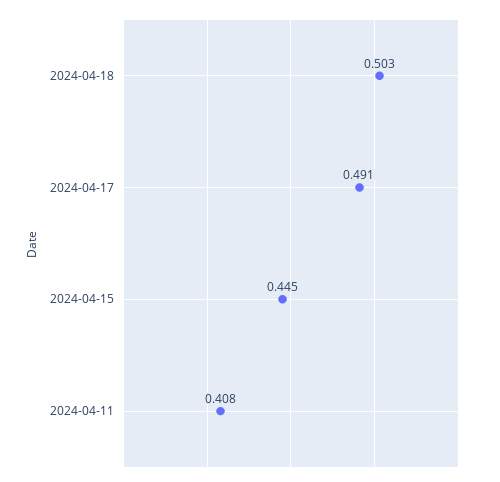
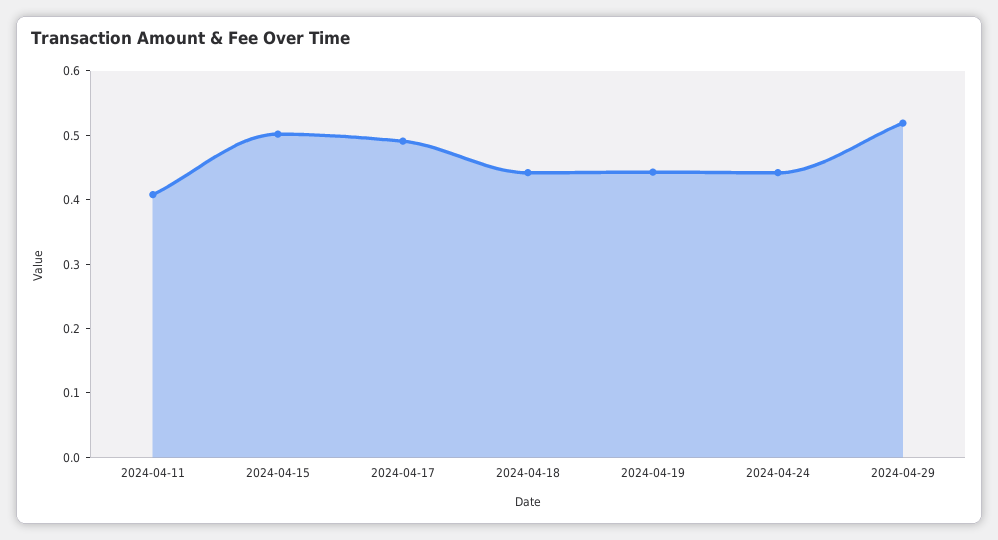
2024-04-18: 0.503 -> 0.44
2024-04-15: 0.445 -> 0.5
2024-04-19: none -> 0.44
2024-04-24: none -> 0.44
2024-04-29: none -> 0.52

